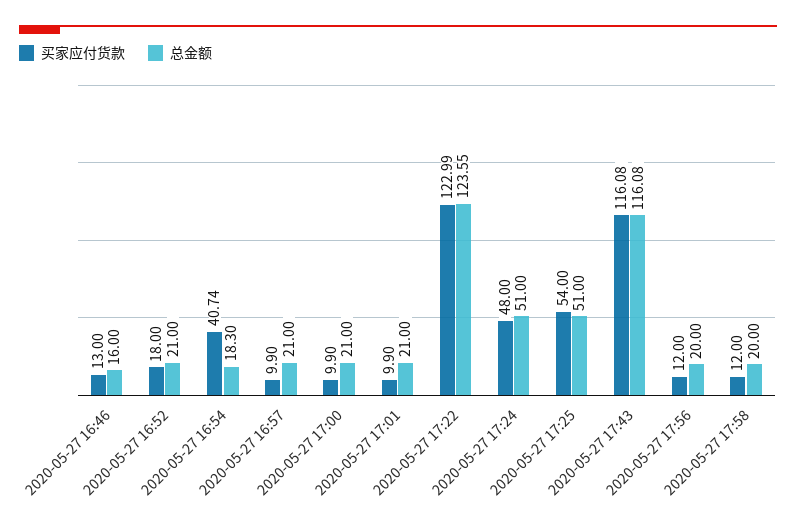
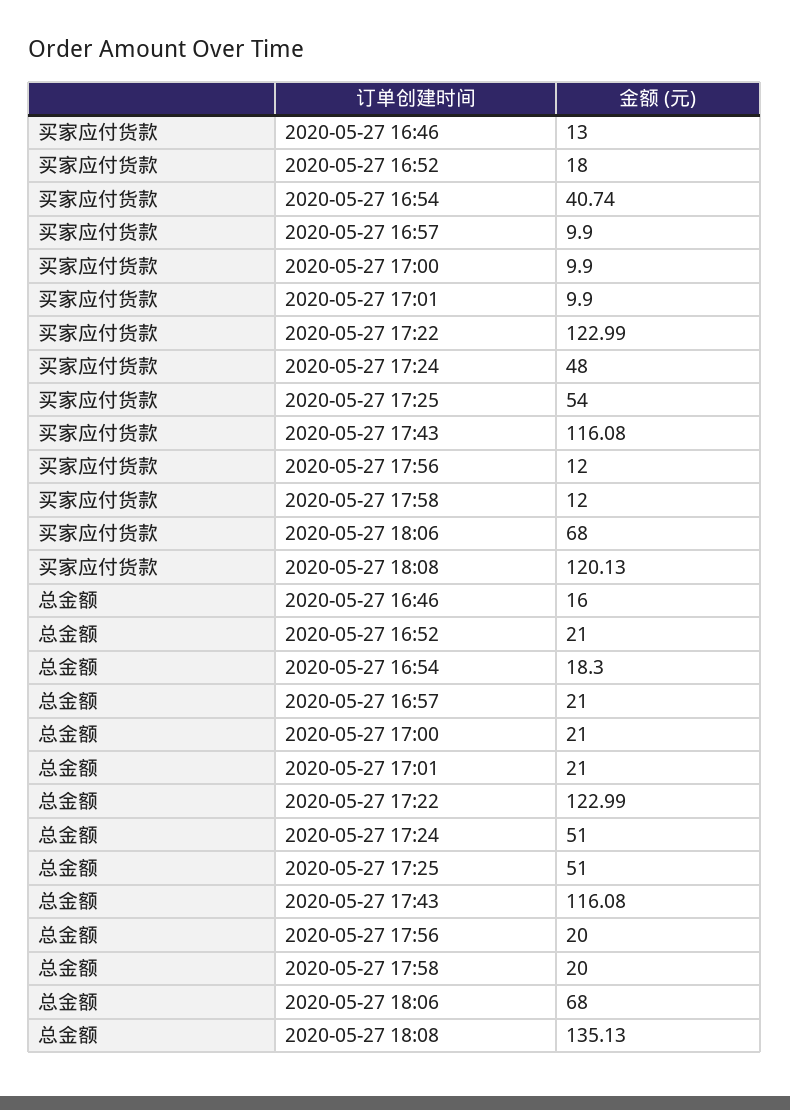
总金额, 2020-05-27 17:22: 123.55 -> 122.99
买家应付货款, 2020-05-27 18:06: none -> 68
买家应付货款, 2020-05-27 18:08: none -> 120.13
总金额, 2020-05-27 18:06: none -> 68
总金额, 2020-05-27 18:08: none -> 135.13

